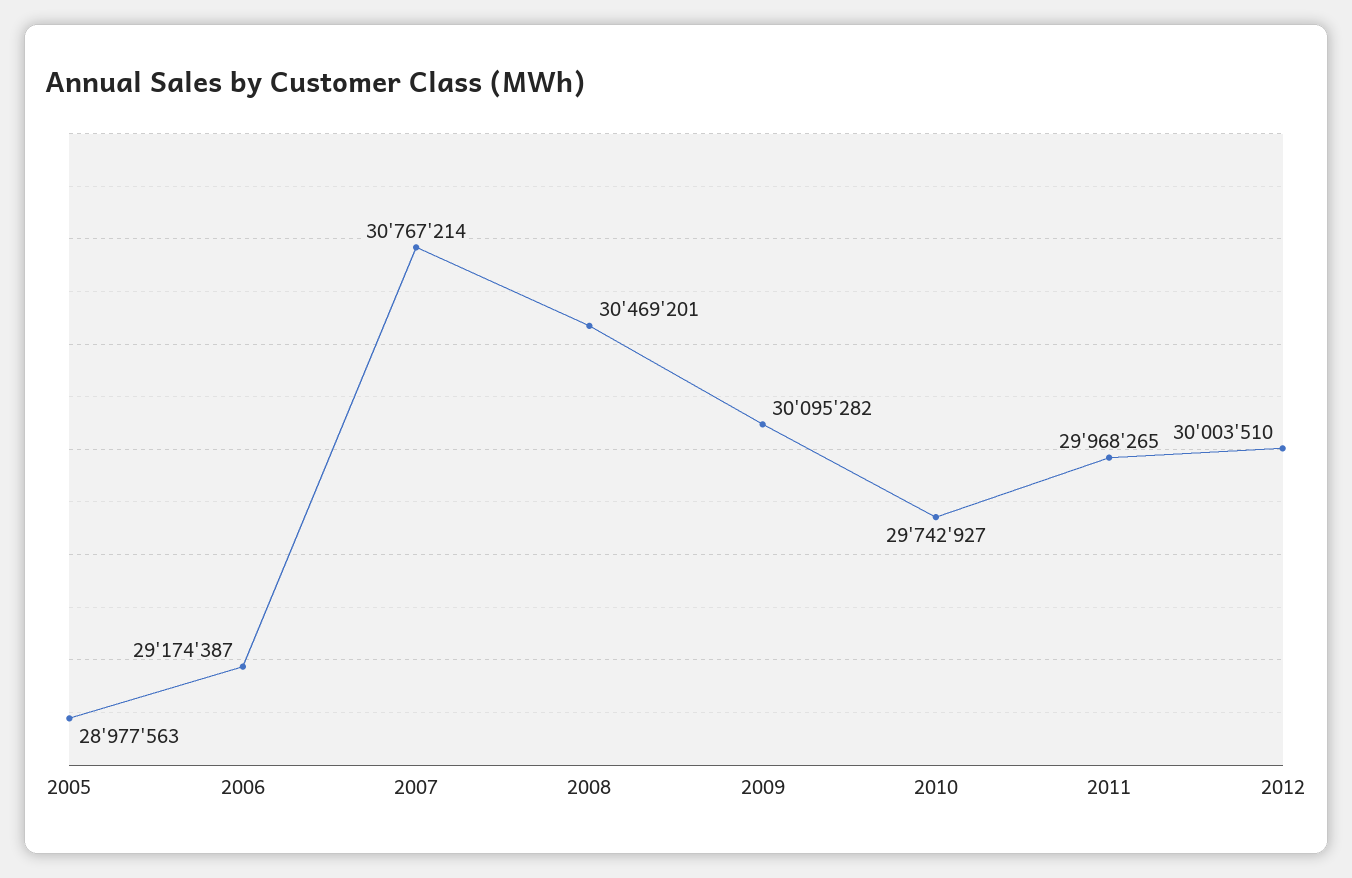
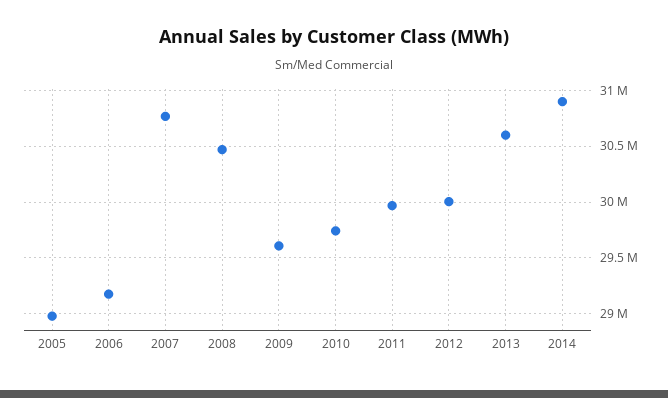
2009: 30095282 -> 29600000
2013: none -> 30600000
2014: none -> 30900000

